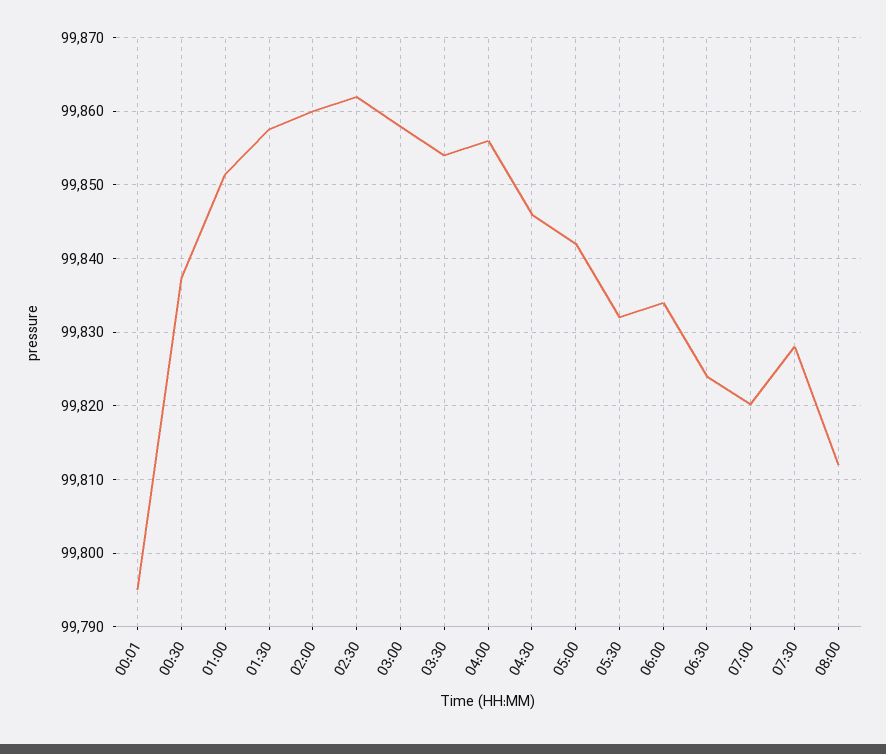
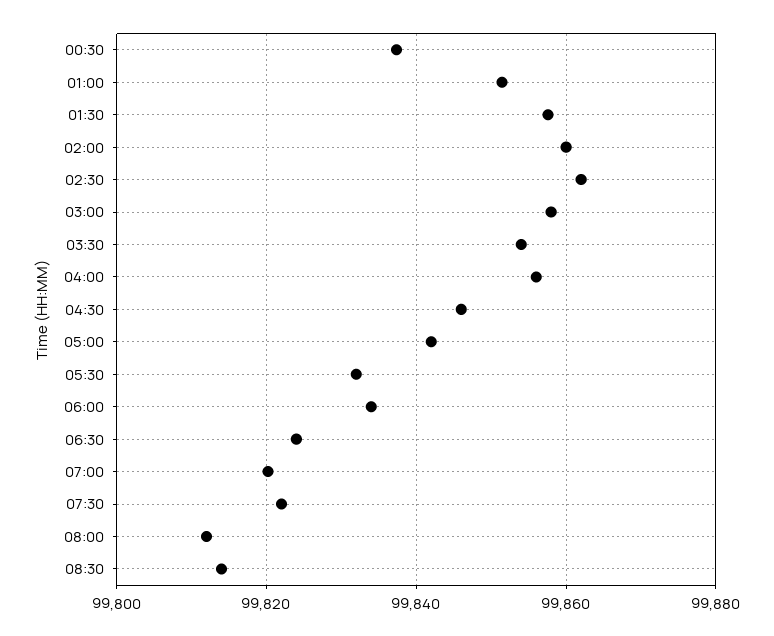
00:01: 99795 -> none
07:30: 99828 -> 99822
08:30: none -> 99814

